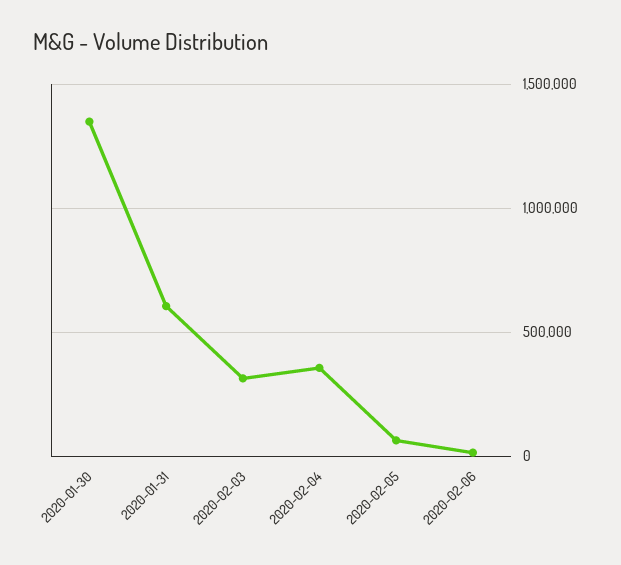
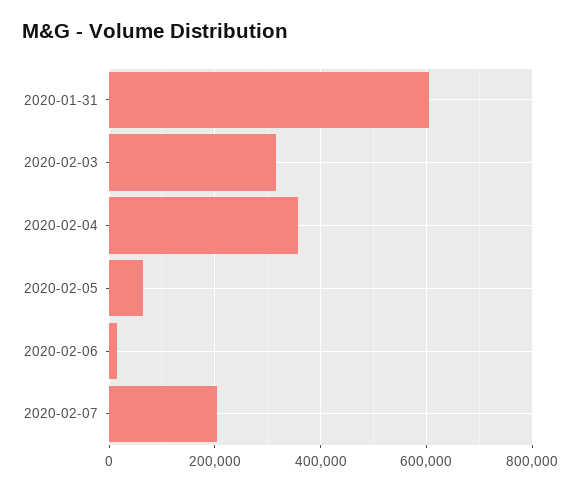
2020-01-30: 1350000 -> none
2020-02-07: none -> 200000

